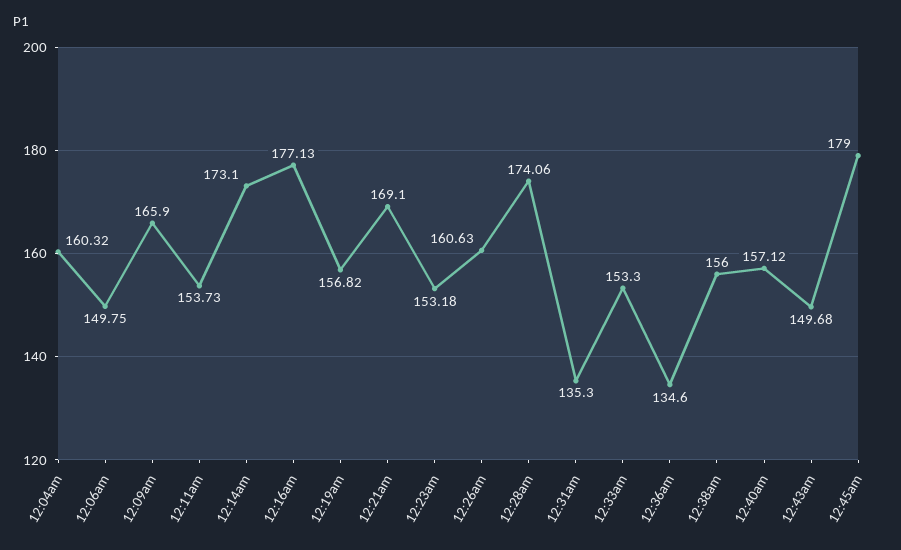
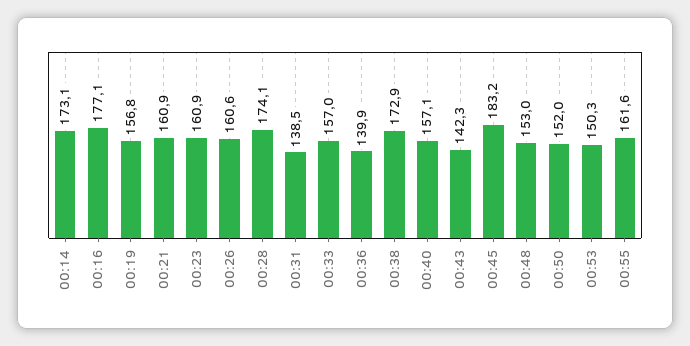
12:04am: 160.32 -> none
12:06am: 149.75 -> none
12:09am: 165.9 -> none
12:11am: 153.73 -> none
12:21am: 169.1 -> 160.9
12:23am: 153.18 -> 160.9
12:31am: 135.3 -> 138.5
12:33am: 153.3 -> 157
12:36am: 134.6 -> 139.9
12:38am: 156 -> 172.9
12:43am: 149.68 -> 142.3
12:45am: 179 -> 183.2
00:48: none -> 153
00:50: none -> 152
00:53: none -> 150.3
00:55: none -> 161.6

